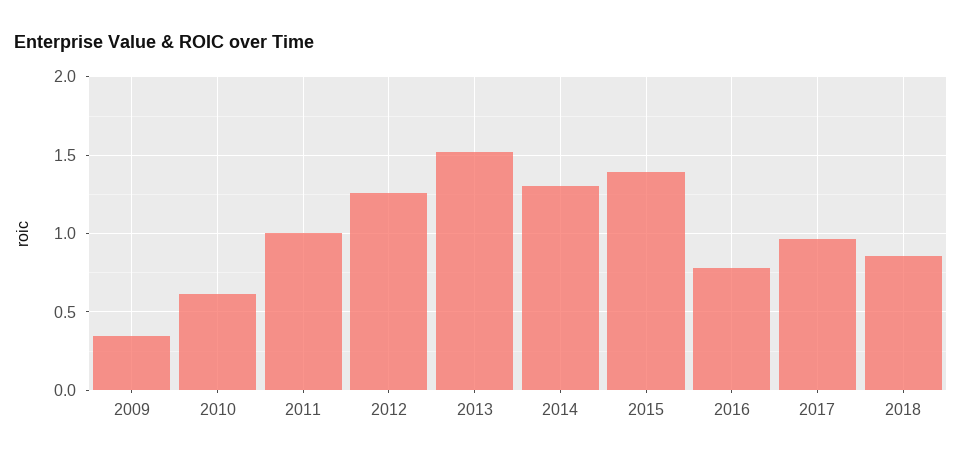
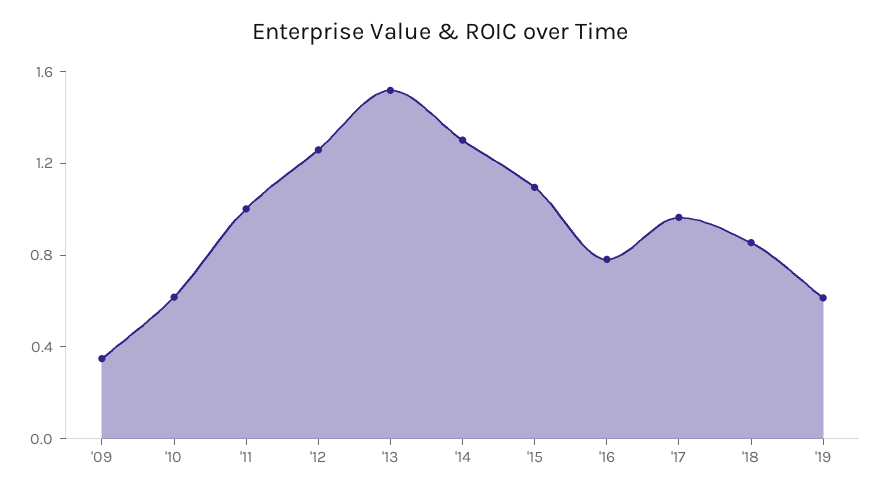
2015: 1.4 -> 1.1
'19: none -> 0.6

